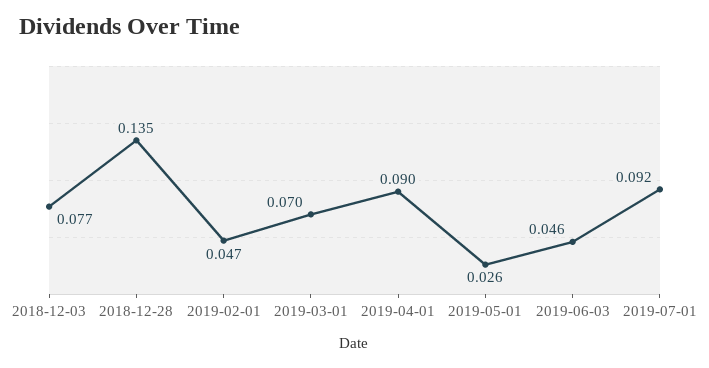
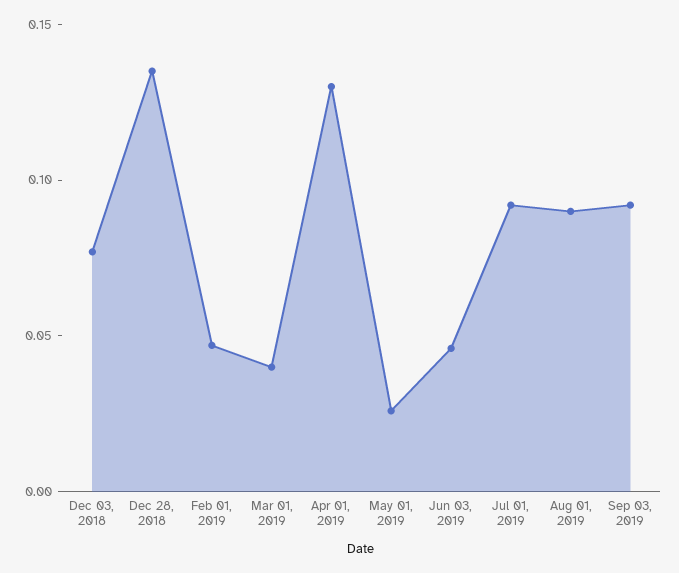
2019-03-01: 0.07 -> 0.04
2019-04-01: 0.09 -> 0.13
Aug 01, 2019: none -> 0.09
Sep 03, 2019: none -> 0.09

